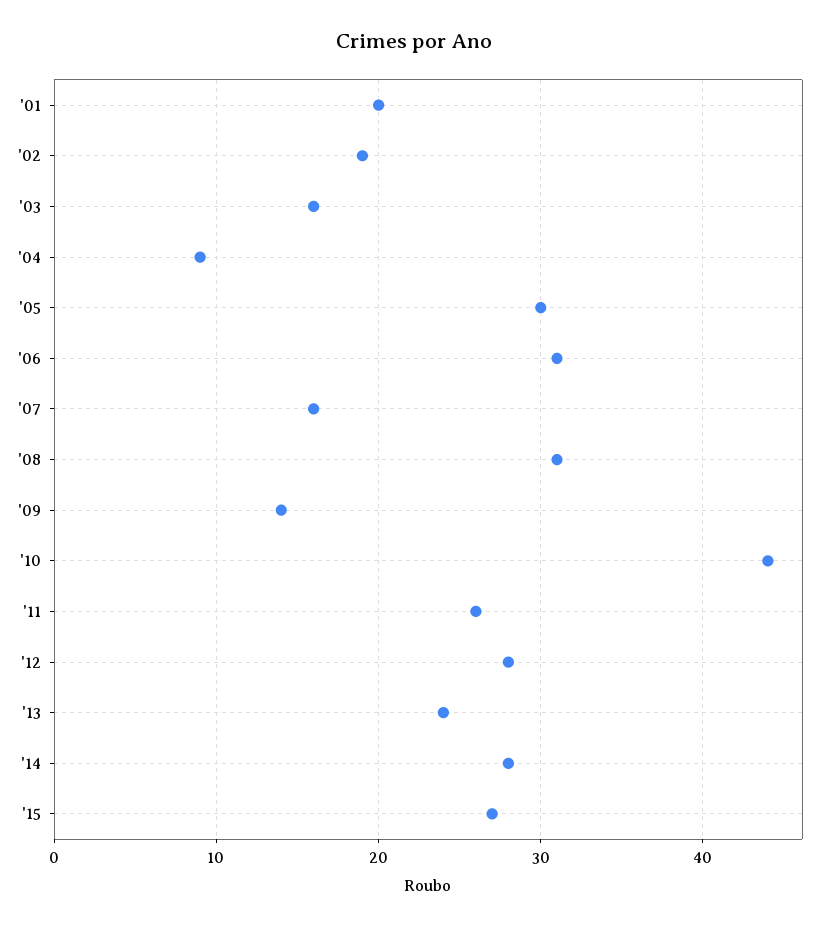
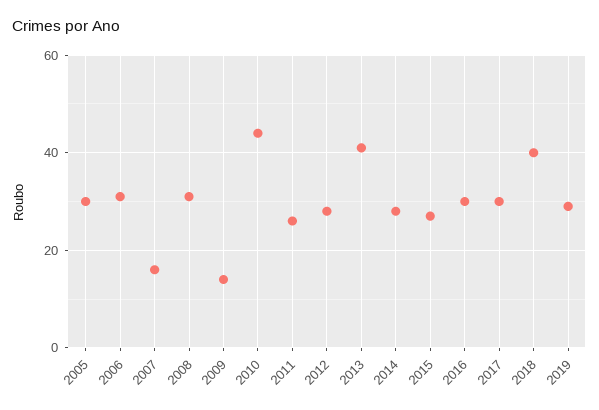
'01: 20 -> none
'02: 19 -> none
'03: 16 -> none
'04: 9 -> none
'13: 24 -> 40
2016: none -> 30
2017: none -> 30
2018: none -> 40
2019: none -> 30

